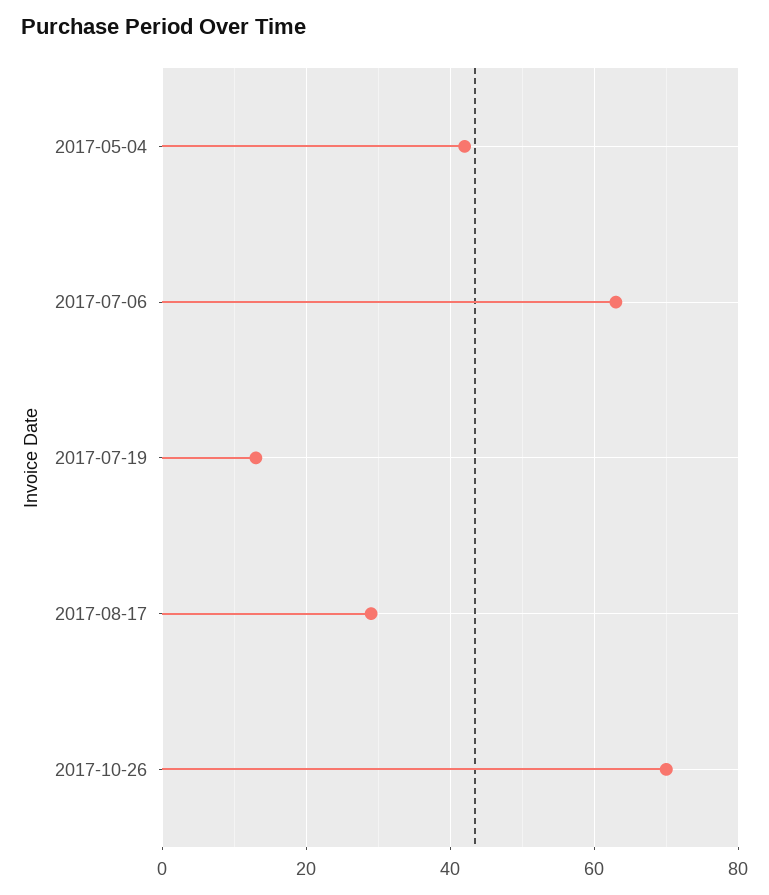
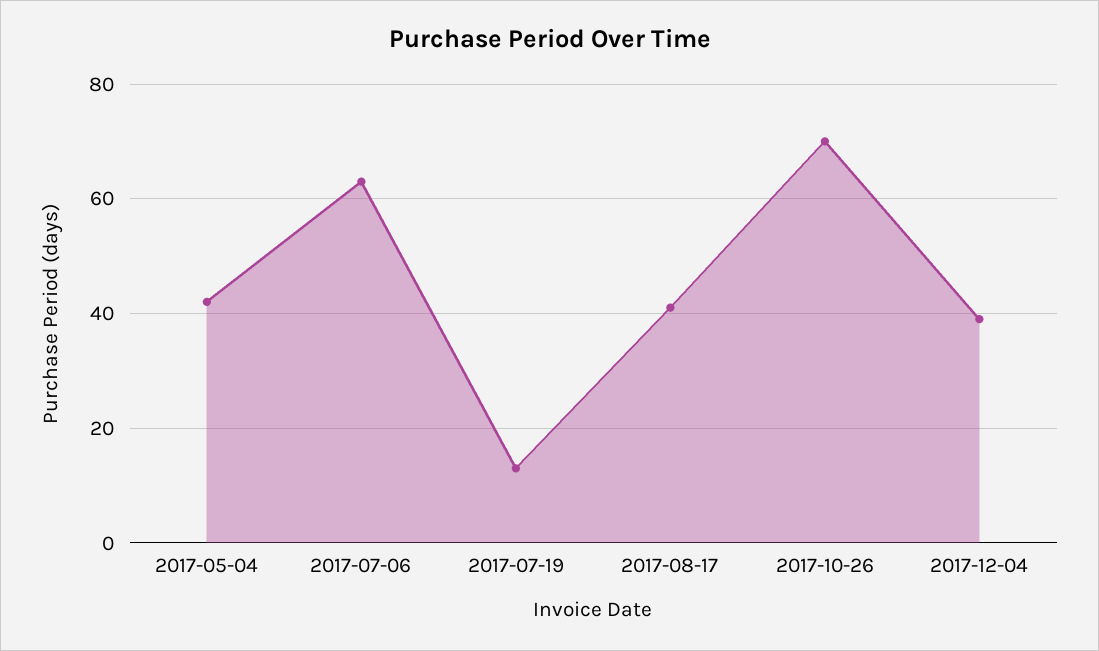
2017-08-17: 30 -> 40
2017-12-04: none -> 40

